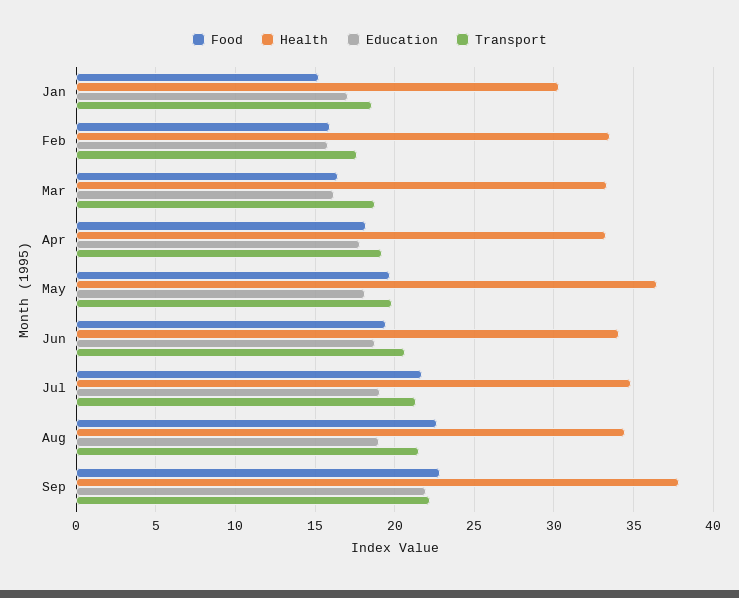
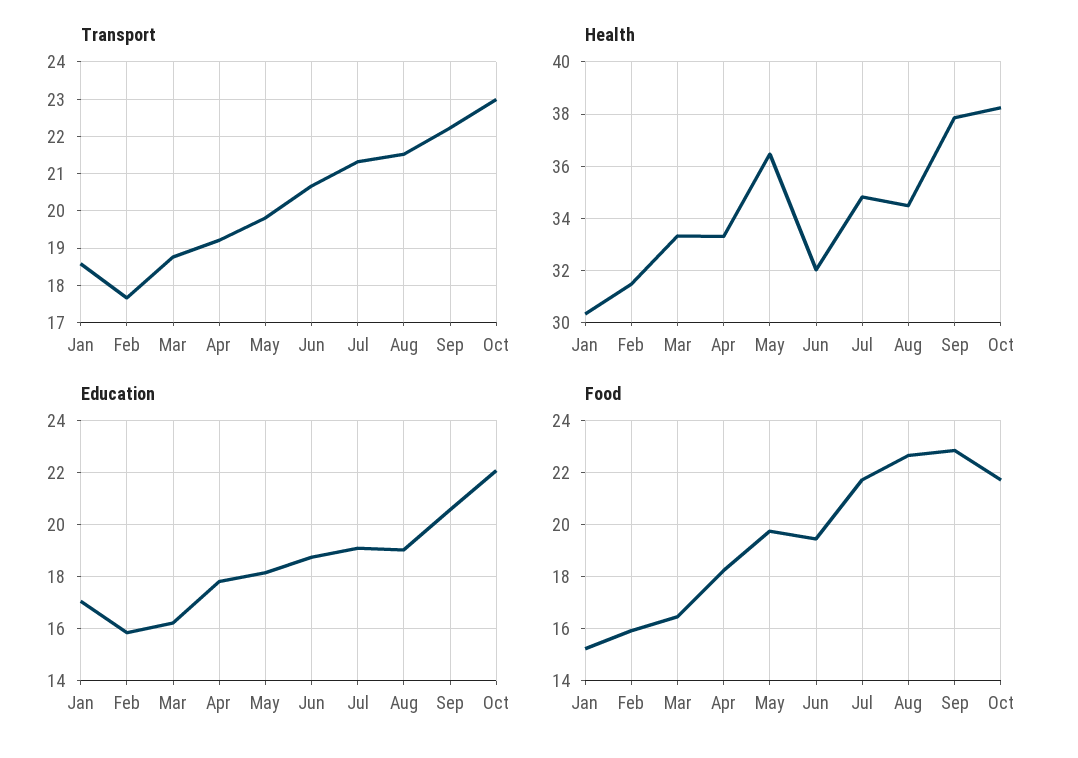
Health, Feb: 33.5 -> 31.5
Health, Jun: 34 -> 32
Education, Sep: 22 -> 20.5
Transport, Oct: none -> 23
Health, Oct: none -> 38.25
Education, Oct: none -> 22
Food, Oct: none -> 21.75

